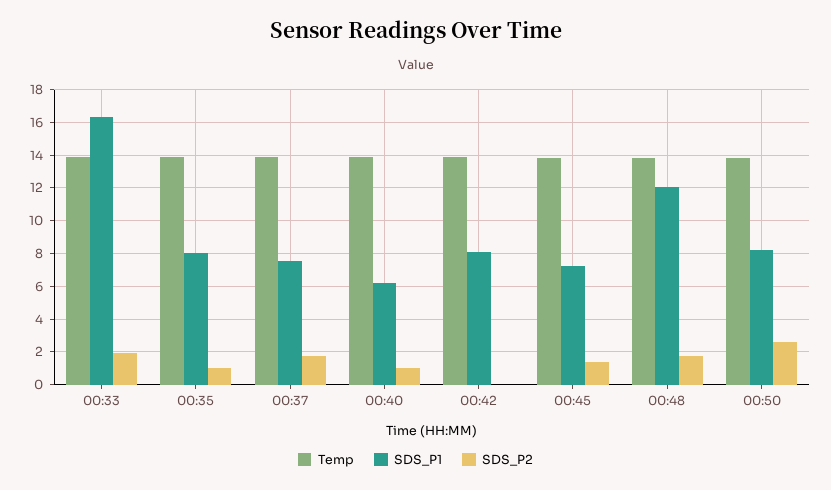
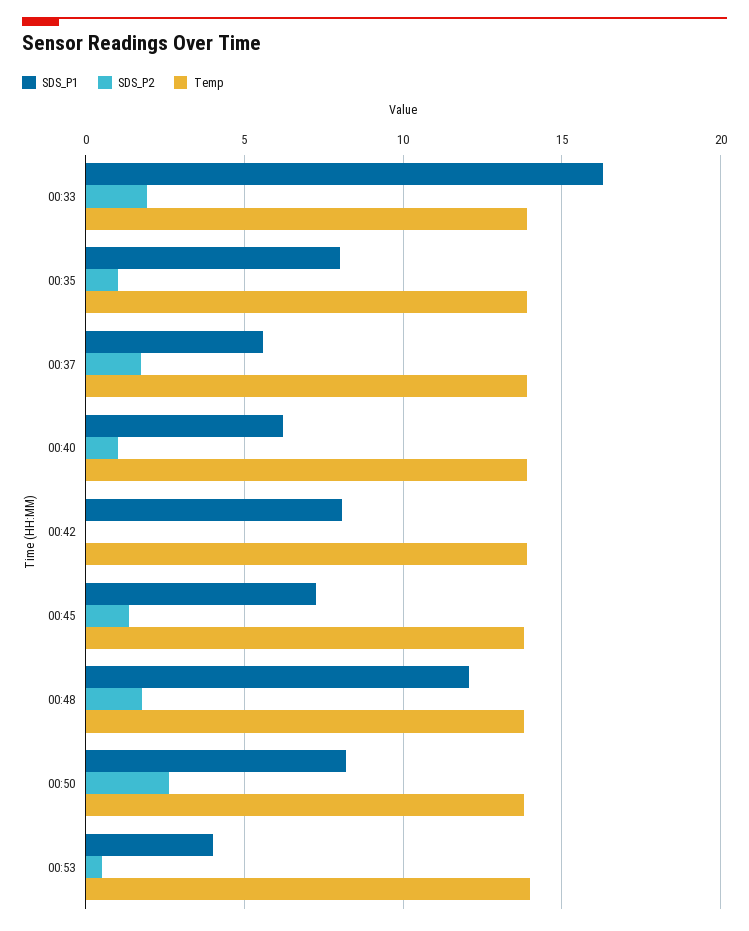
SDS_P1, 00:37: 7.5 -> 5.5
SDS_P1, 00:53: none -> 4
SDS_P2, 00:53: none -> 0.5
Temp, 00:53: none -> 14

